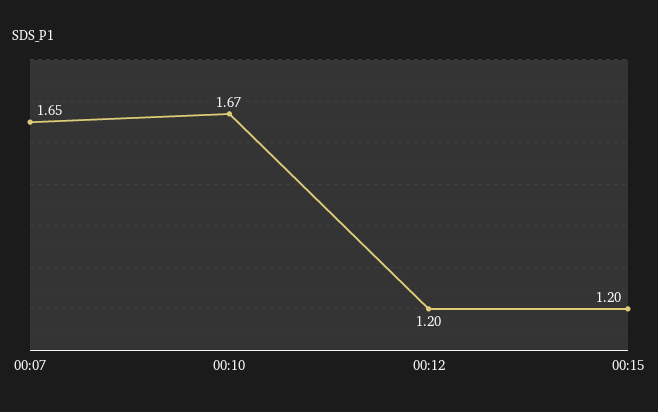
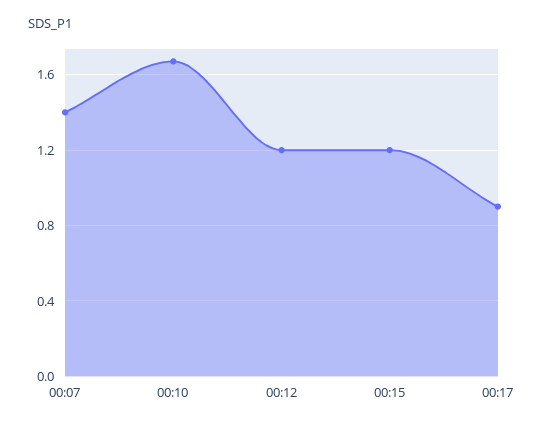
00:07: 1.65 -> 1.4
00:17: none -> 0.9

